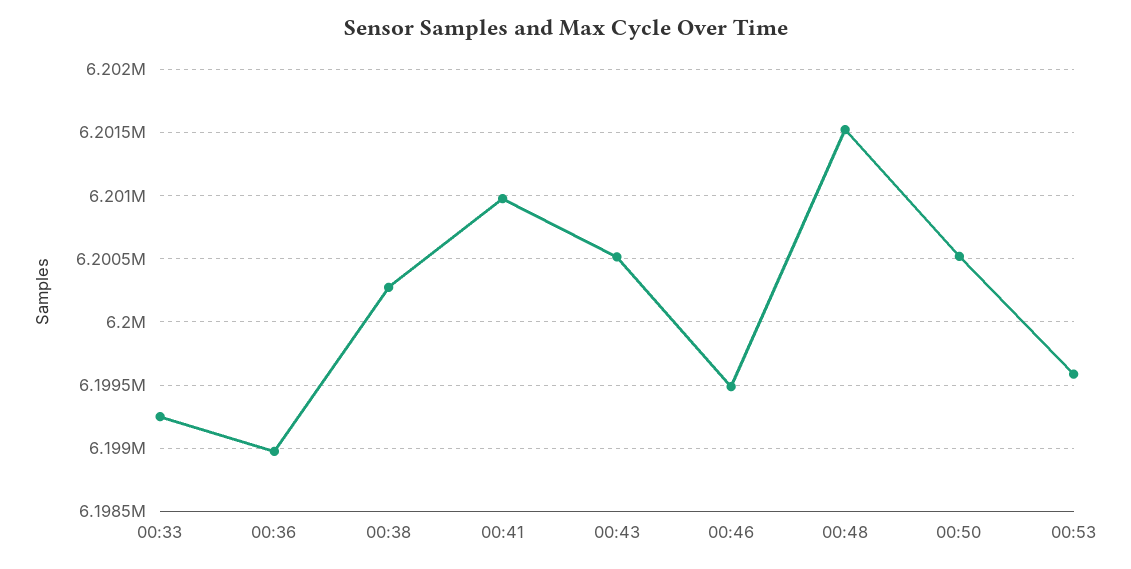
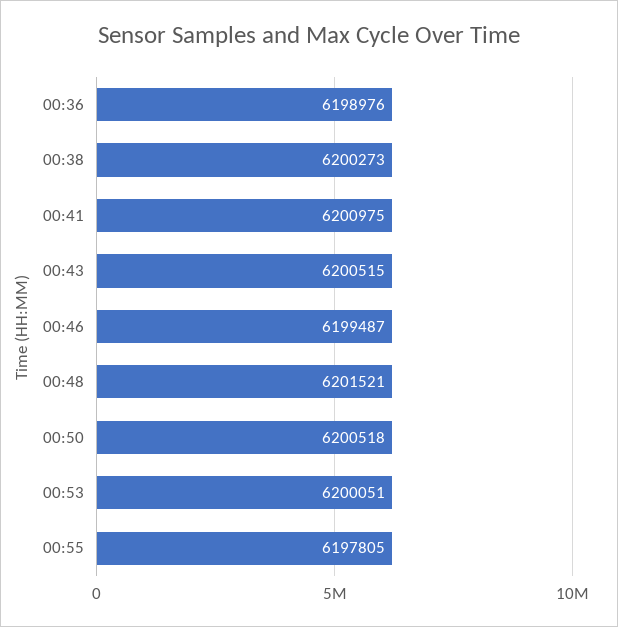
00:33: 6199250 -> none
00:53: 6199600 -> 6200051
00:55: none -> 6197805

